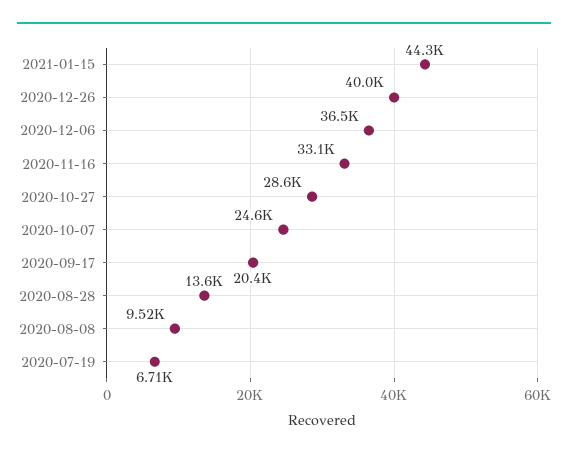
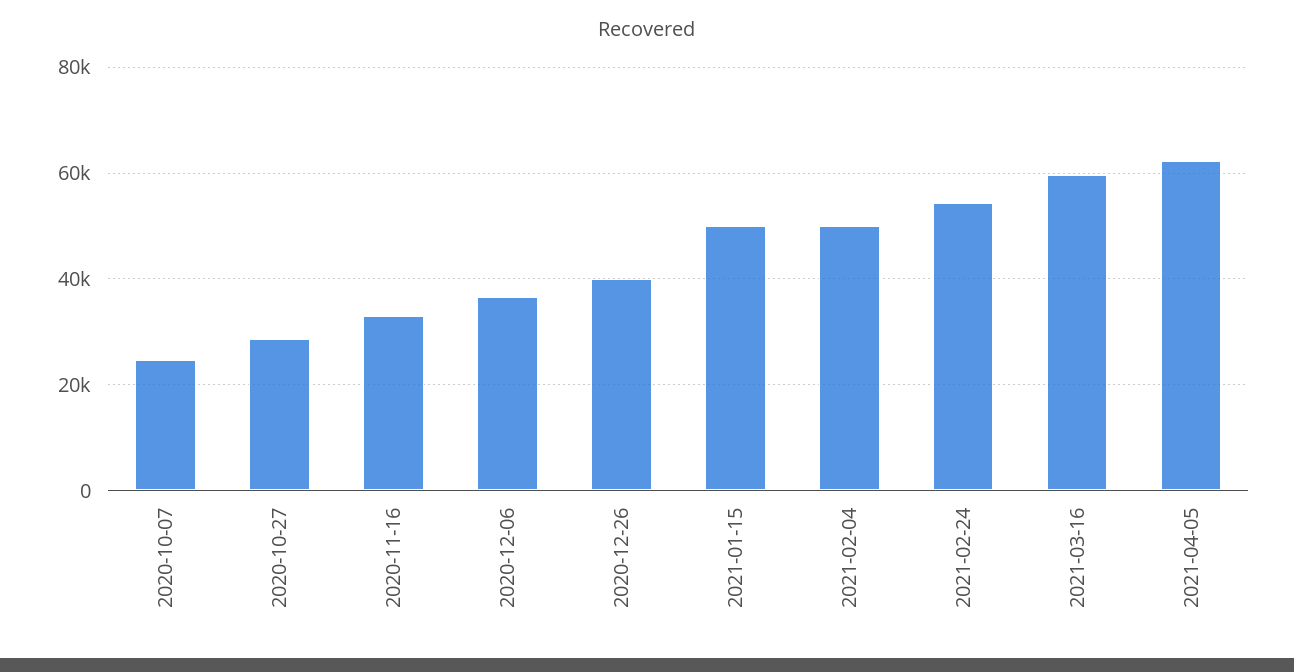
2021-01-15: 44300 -> 50000
2020-09-17: 20400 -> none
2020-08-28: 13600 -> none
2020-08-08: 9520 -> none
2020-07-19: 6710 -> none
2021-02-04: none -> 50000
2021-02-24: none -> 54000
2021-03-16: none -> 60000
2021-04-05: none -> 62000

